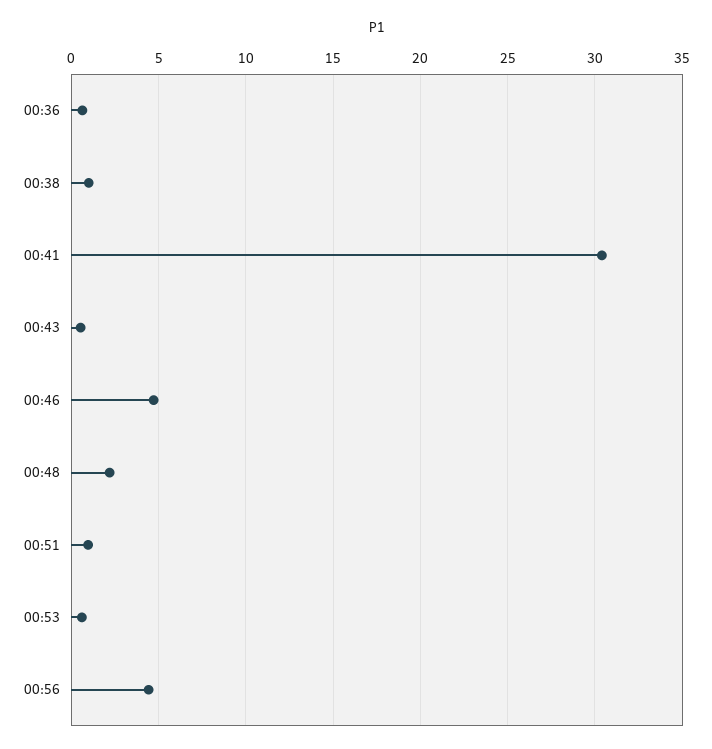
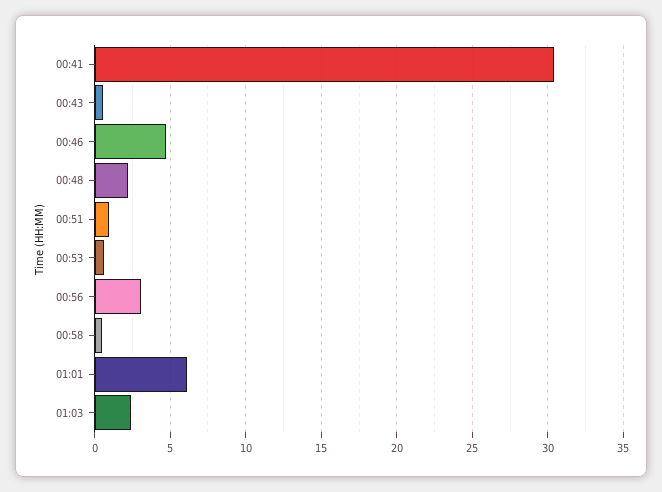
00:36: 0.5 -> none
00:38: 1 -> none
00:56: 4.5 -> 3
00:58: none -> 0.5
01:01: none -> 6
01:03: none -> 2.5

